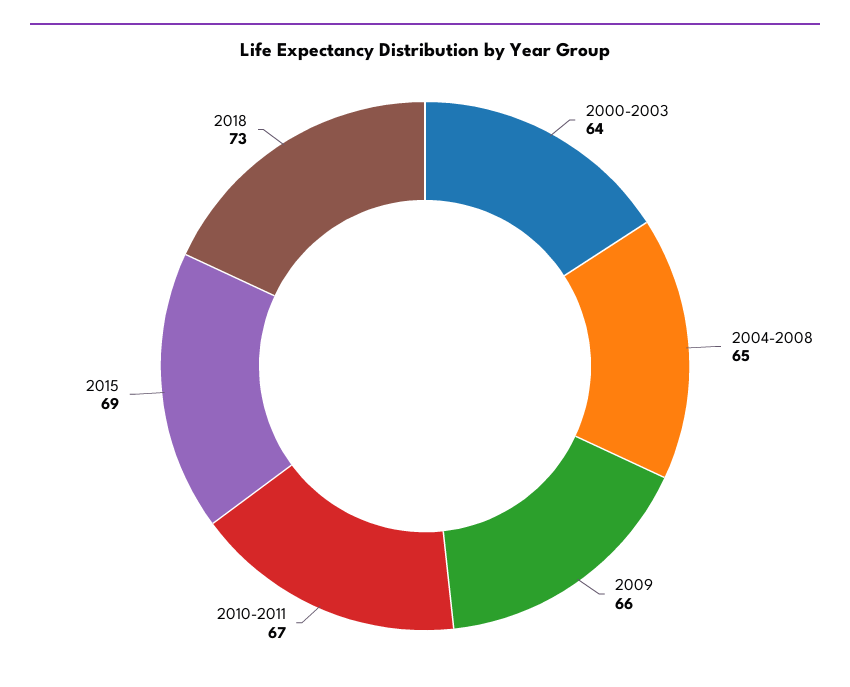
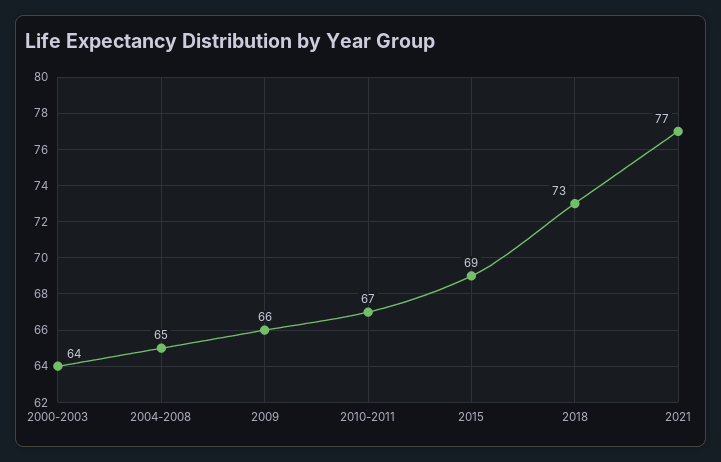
2021: none -> 77

